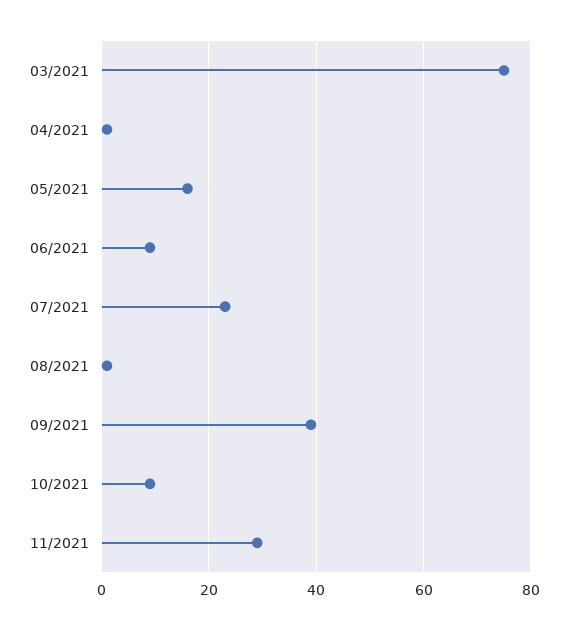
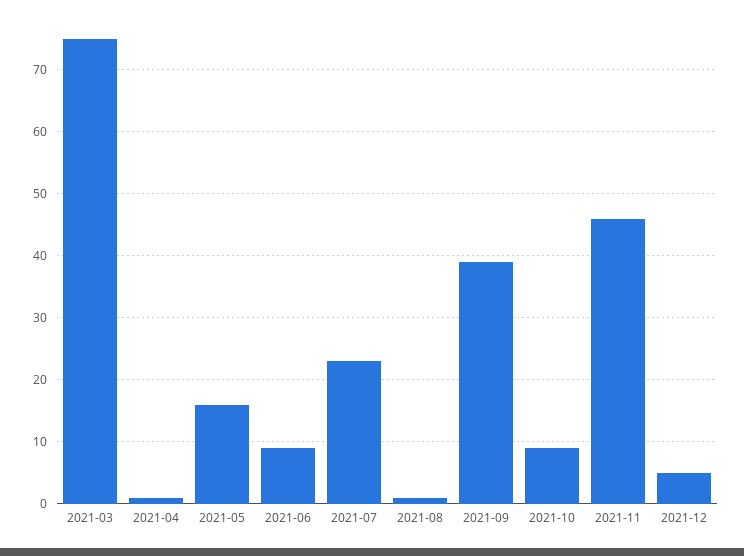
11/2021: 30 -> 46
2021-12: none -> 5

